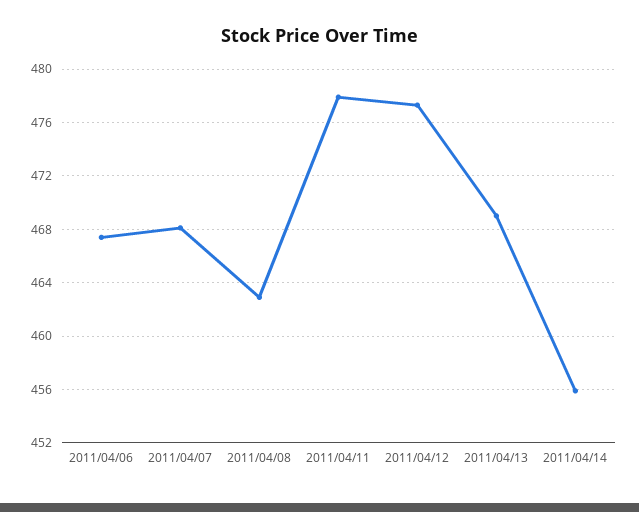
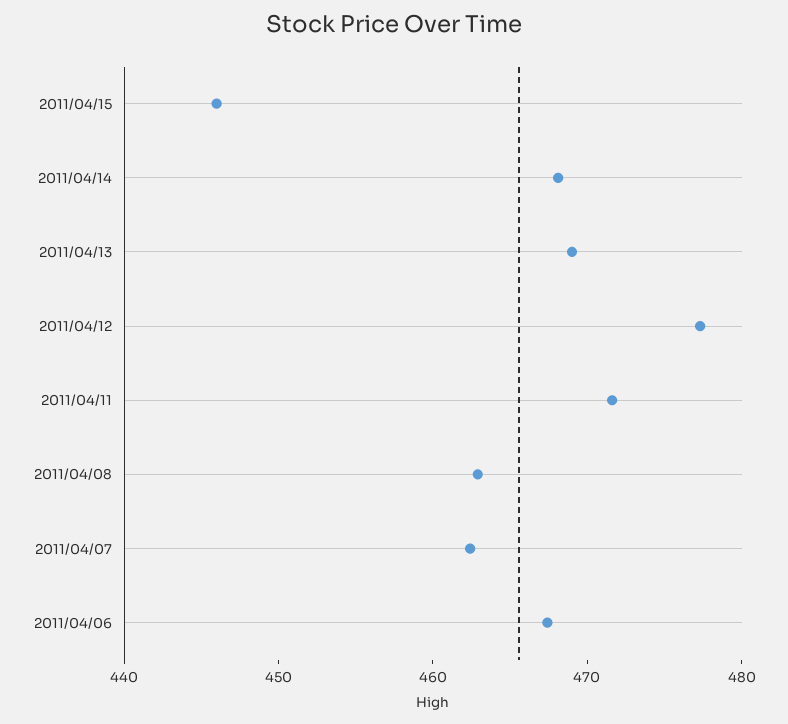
2011/04/07: 468 -> 462
2011/04/11: 478 -> 472
2011/04/14: 456 -> 468
2011/04/15: none -> 446

